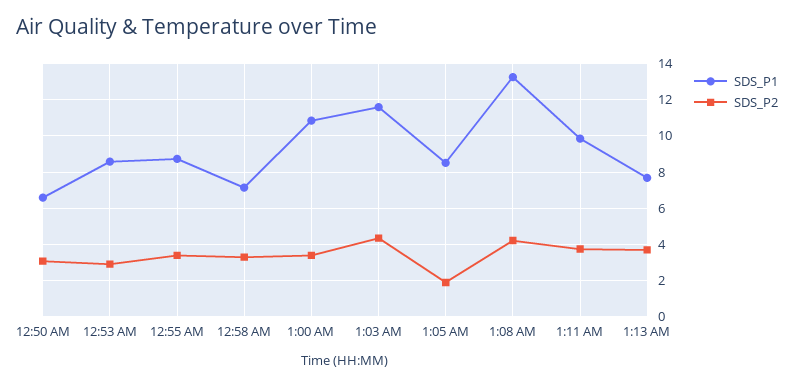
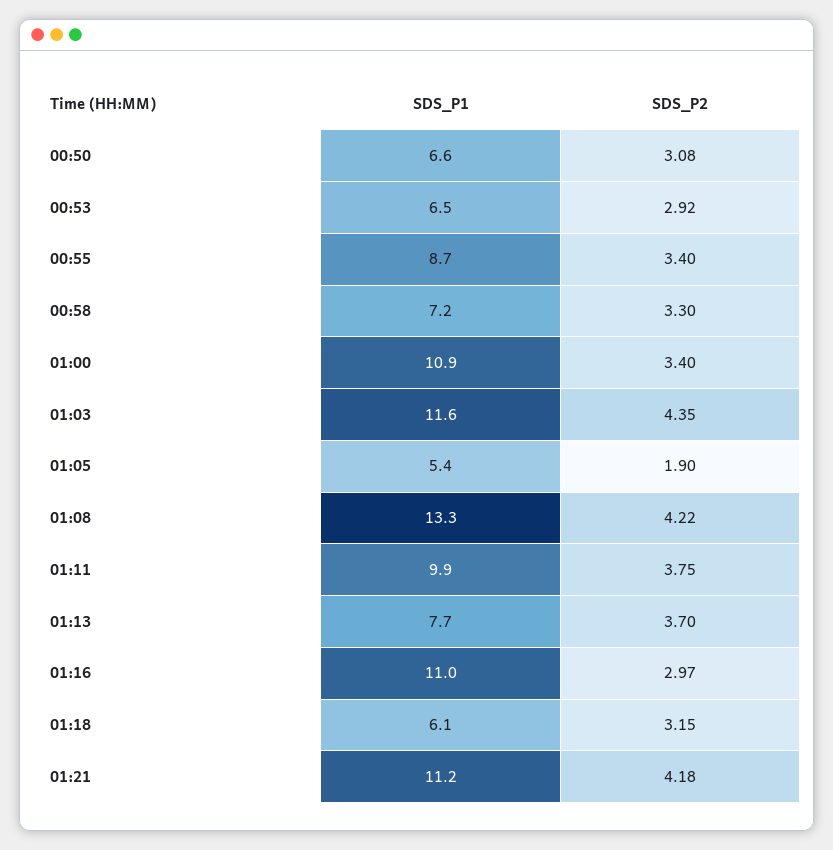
SDS_P1, 12:53 AM: 8.5 -> 6.5
SDS_P1, 1:05 AM: 8.5 -> 5.4
SDS_P1, 01:16: none -> 11
SDS_P2, 01:16: none -> 2.97
SDS_P1, 01:18: none -> 6.1
SDS_P2, 01:18: none -> 3.15
SDS_P1, 01:21: none -> 11.2
SDS_P2, 01:21: none -> 4.18

